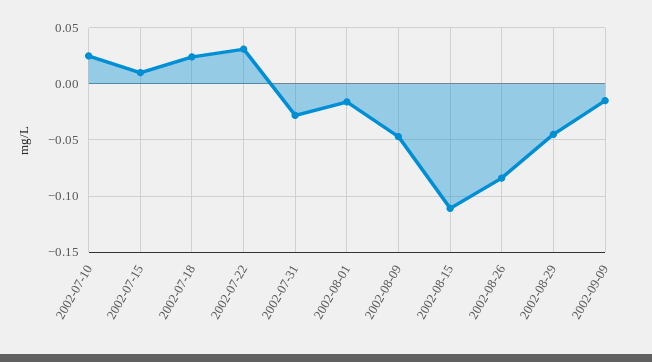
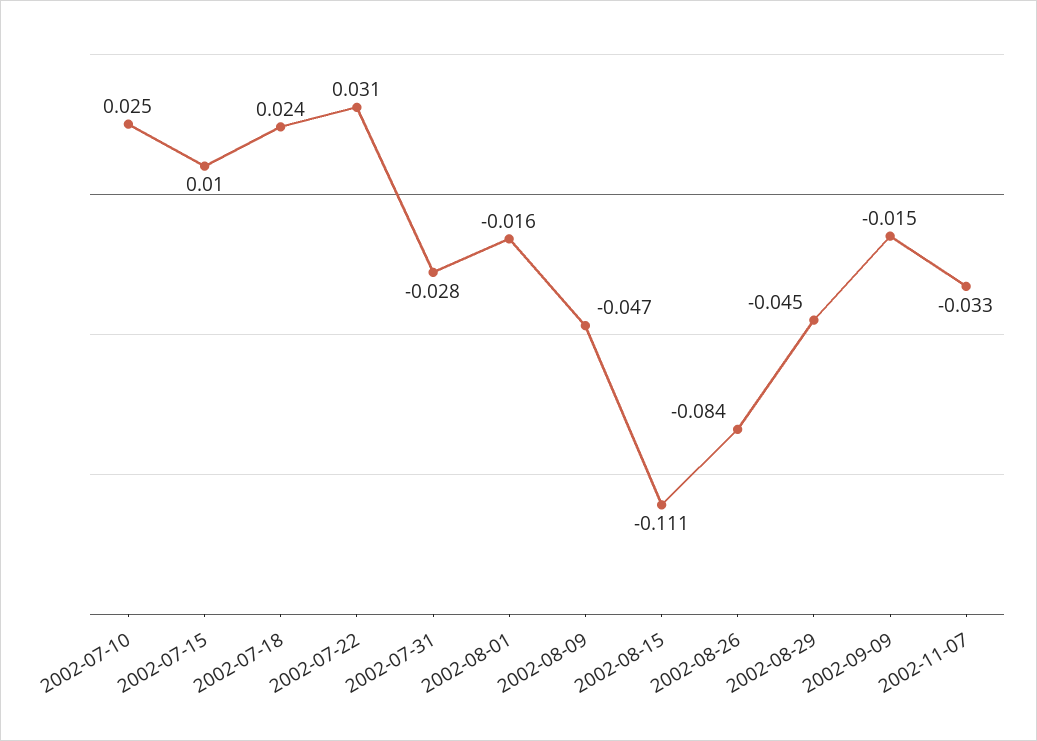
2002-11-07: none -> -0.033

